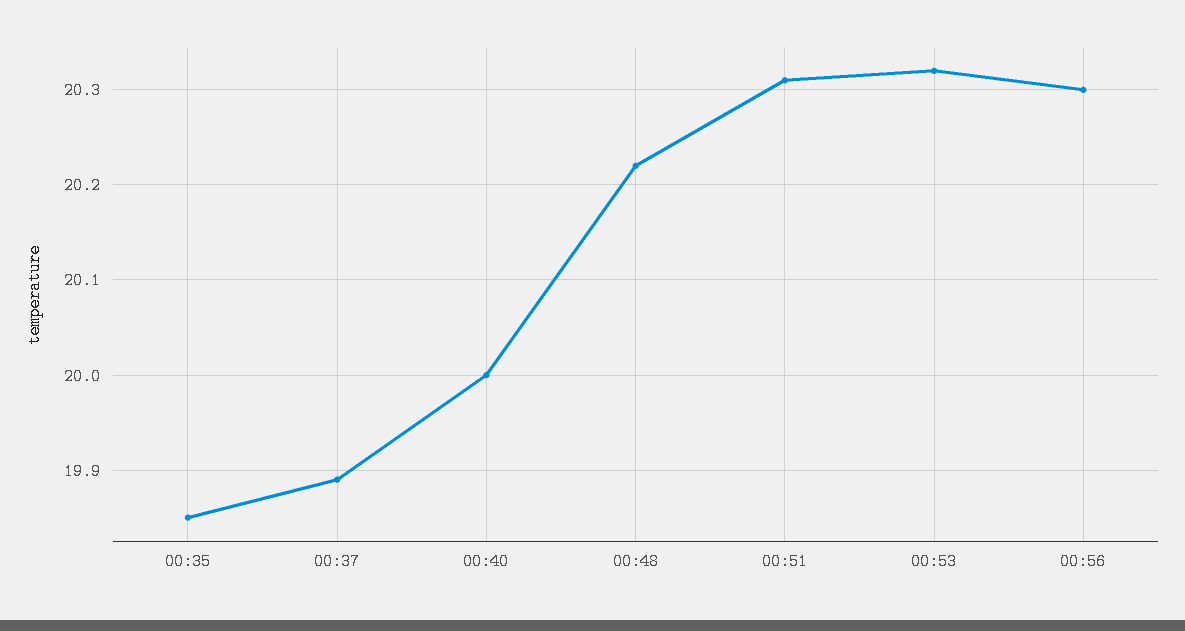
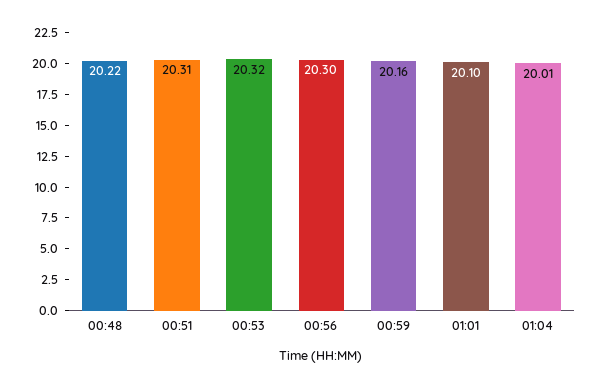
00:35: 19.85 -> none
00:37: 19.89 -> none
00:40: 20 -> none
00:59: none -> 20.16
01:01: none -> 20.1
01:04: none -> 20.01

